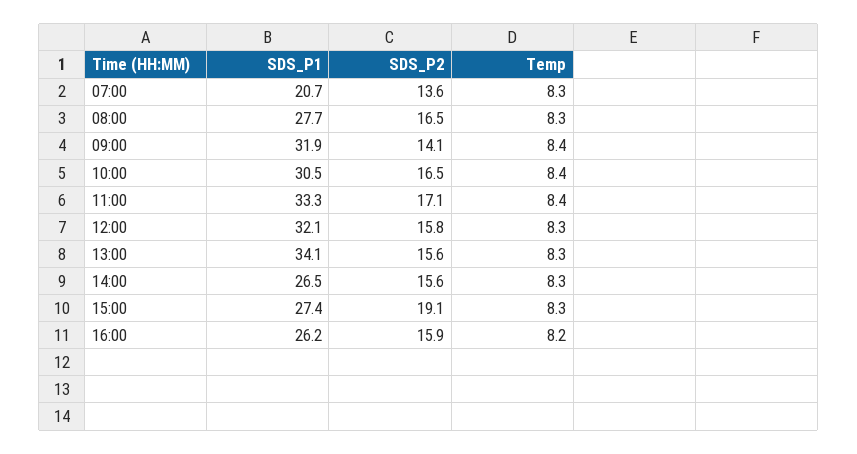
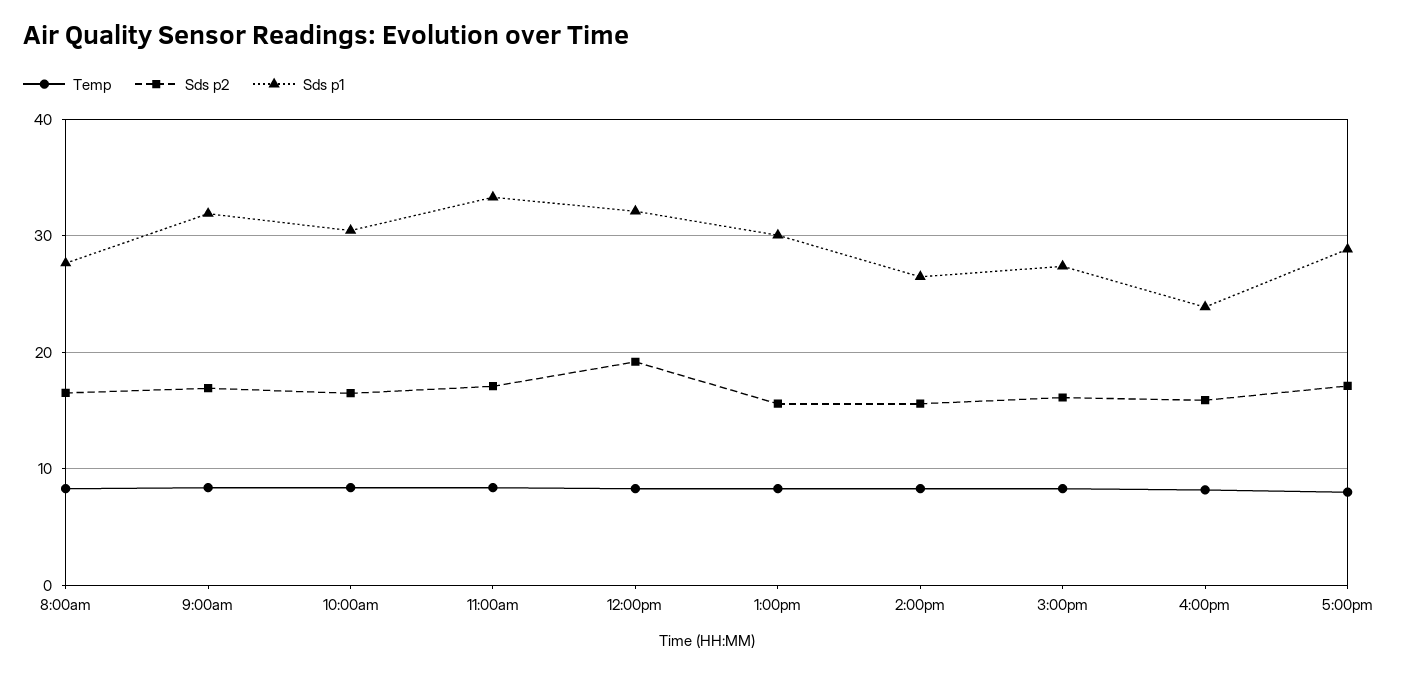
SDS_P1, 07:00: 20.7 -> none
SDS_P2, 07:00: 13.6 -> none
Temp, 07:00: 8.3 -> none
SDS_P2, 09:00: 14.1 -> 17
SDS_P2, 12:00: 15.8 -> 19
SDS_P1, 13:00: 34.1 -> 30
SDS_P2, 15:00: 19.1 -> 16
SDS_P1, 16:00: 26.2 -> 24
Temp, 5:00pm: none -> 8
SDS_P2, 5:00pm: none -> 17
SDS_P1, 5:00pm: none -> 29

